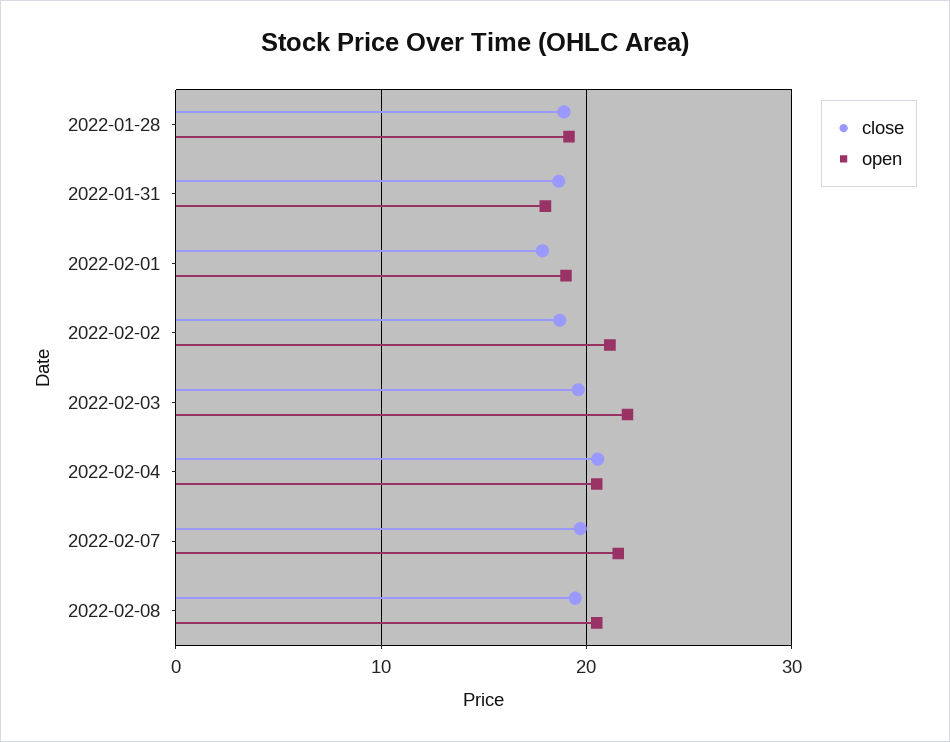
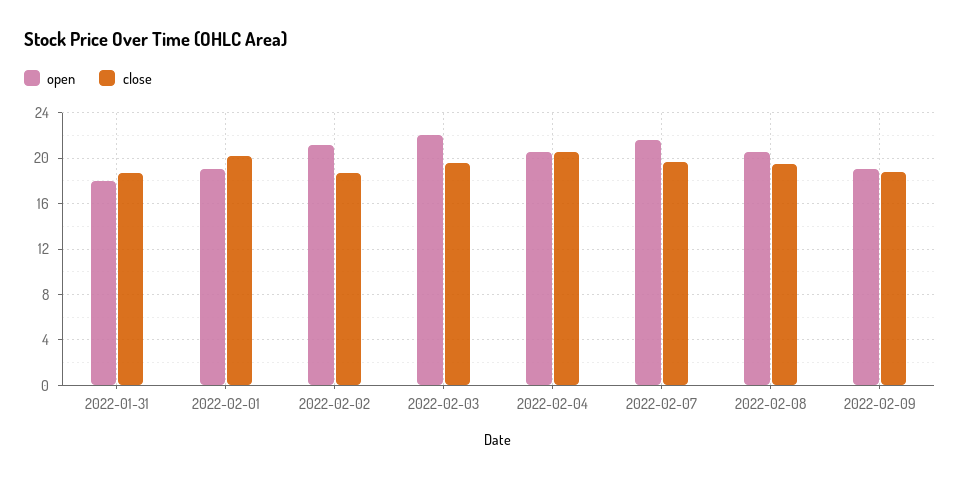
close, 2022-01-28: 19 -> none
open, 2022-01-28: 19 -> none
close, 2022-02-01: 18 -> 20
open, 2022-02-09: none -> 19
close, 2022-02-09: none -> 19

